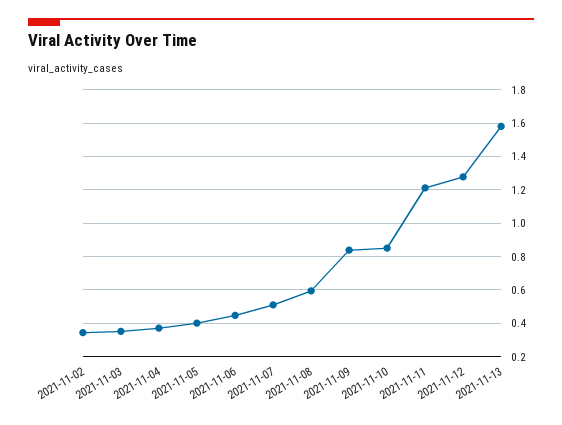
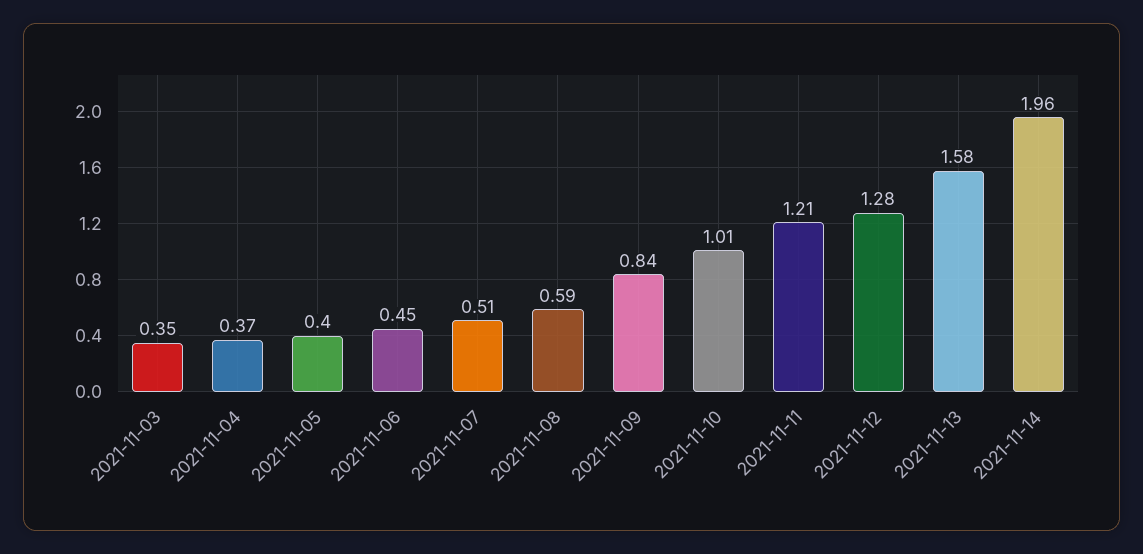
2021-11-02: 0.35 -> none
2021-11-10: 0.85 -> 1.01
2021-11-14: none -> 1.96

